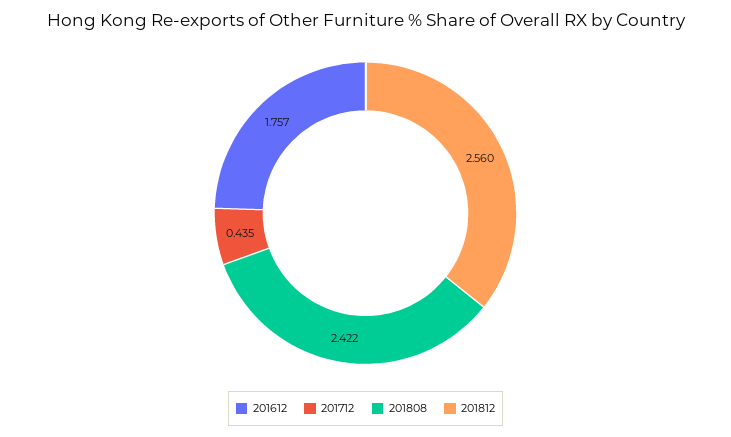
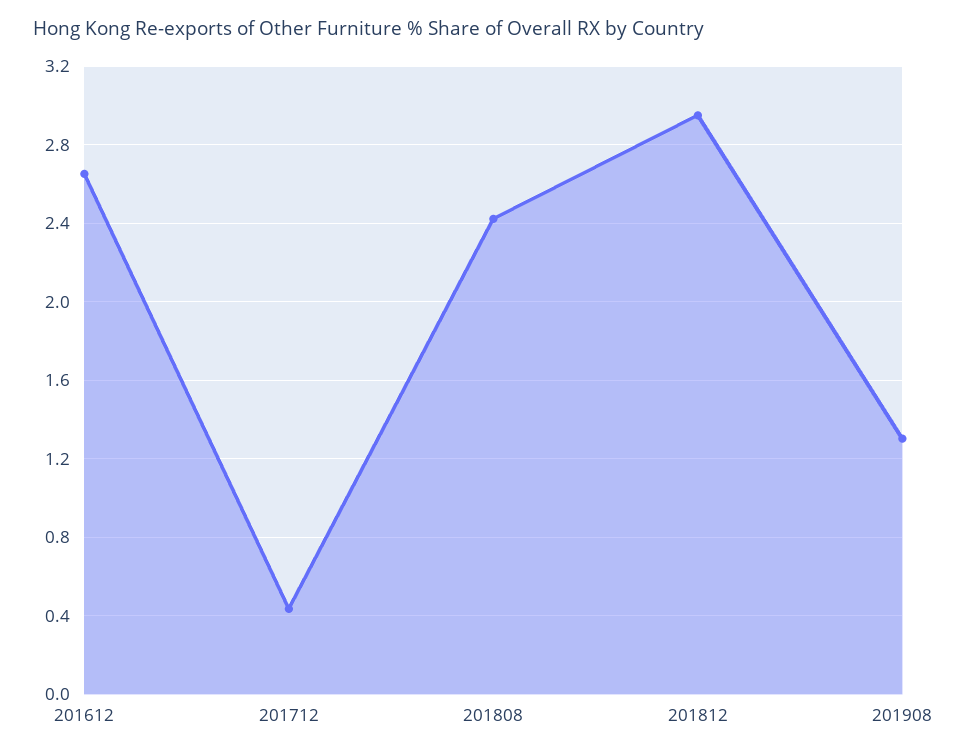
201612: 1.757 -> 2.65
201812: 2.56 -> 2.95
201908: none -> 1.3

